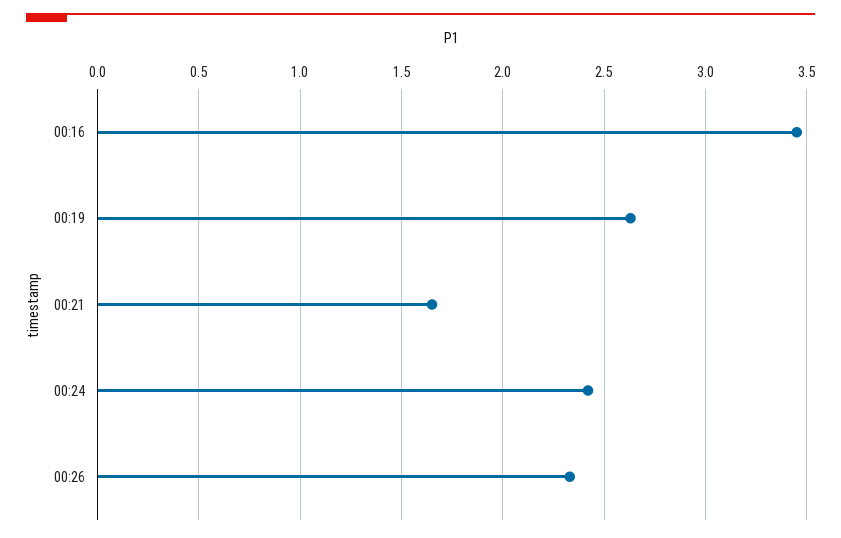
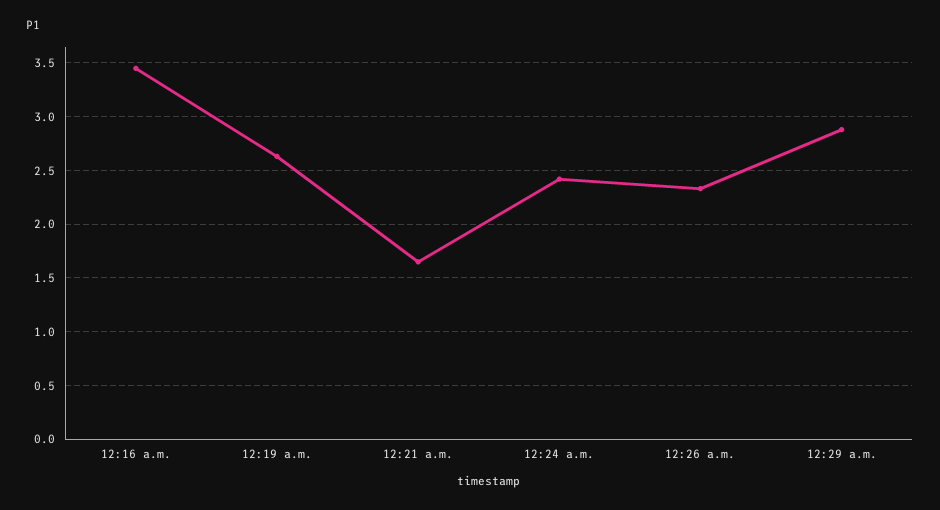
12:29 a.m.: none -> 2.9

